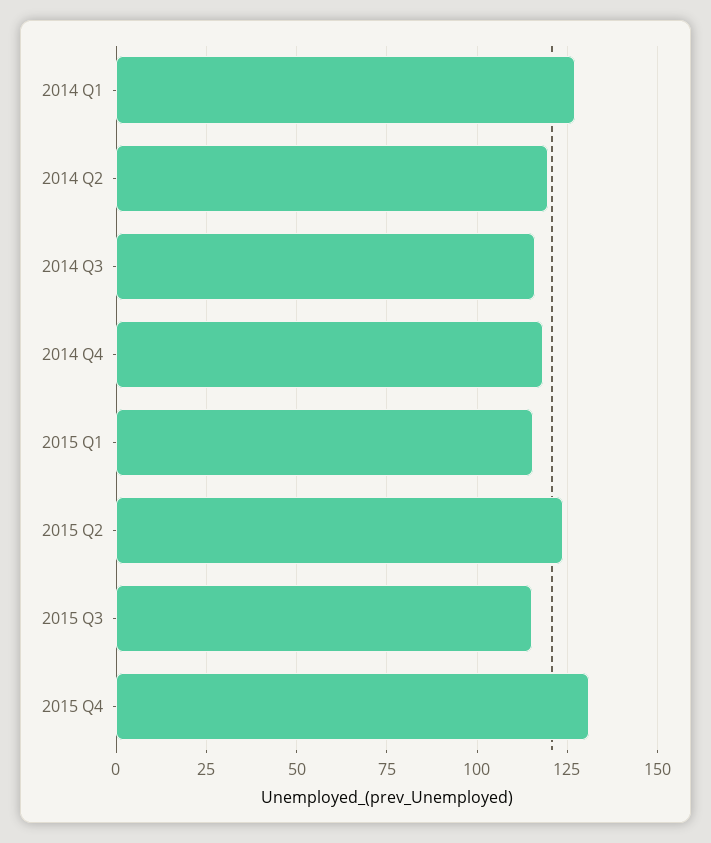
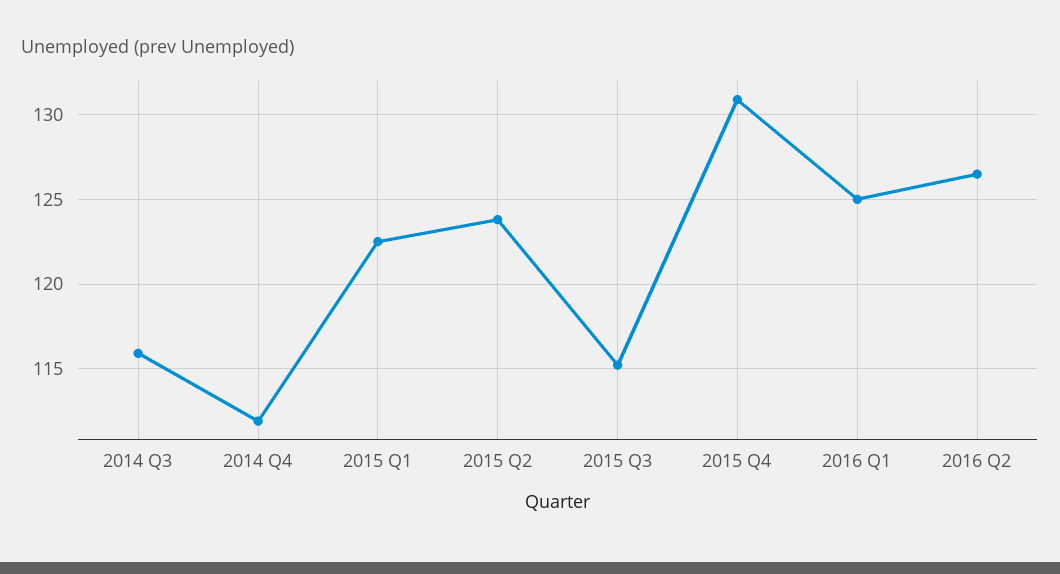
2014 Q1: 127.5 -> none
2014 Q2: 120 -> none
2014 Q4: 117.5 -> 112
2015 Q1: 115 -> 122.5
2016 Q1: none -> 125
2016 Q2: none -> 126.5

